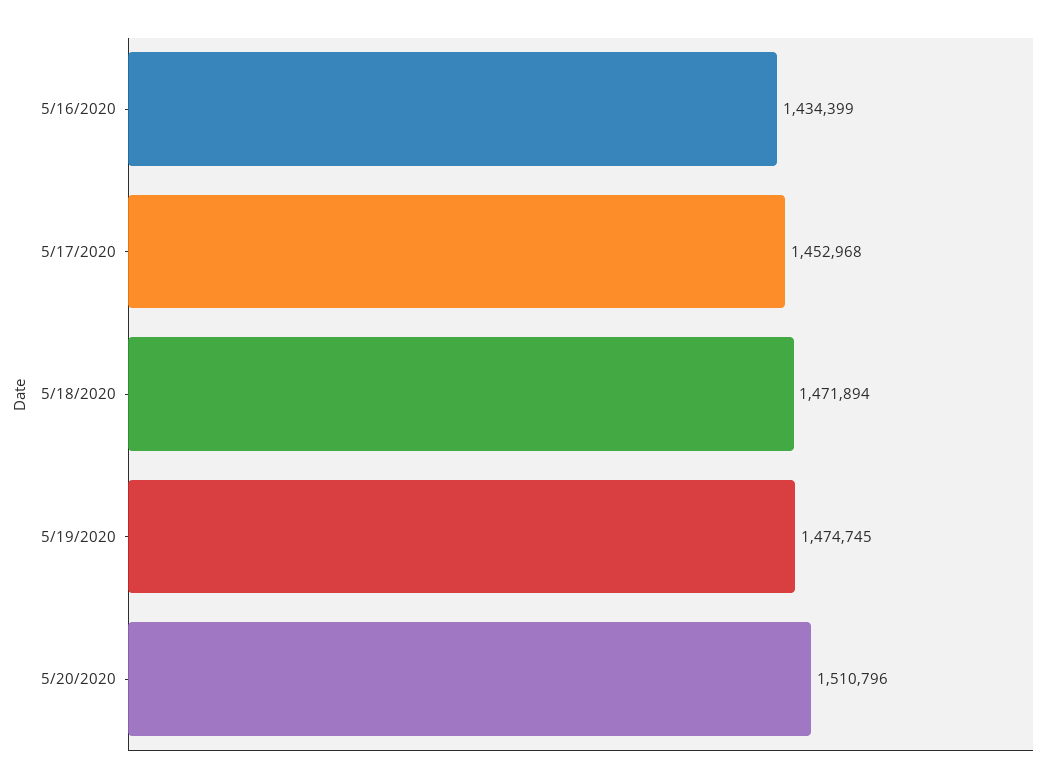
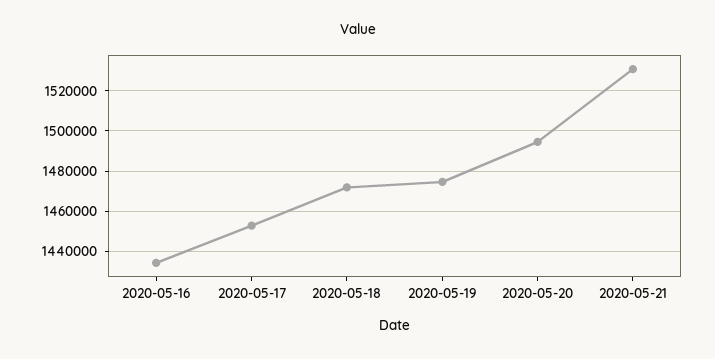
5/20/2020: 1510796 -> 1495000
2020-05-21: none -> 1530000

